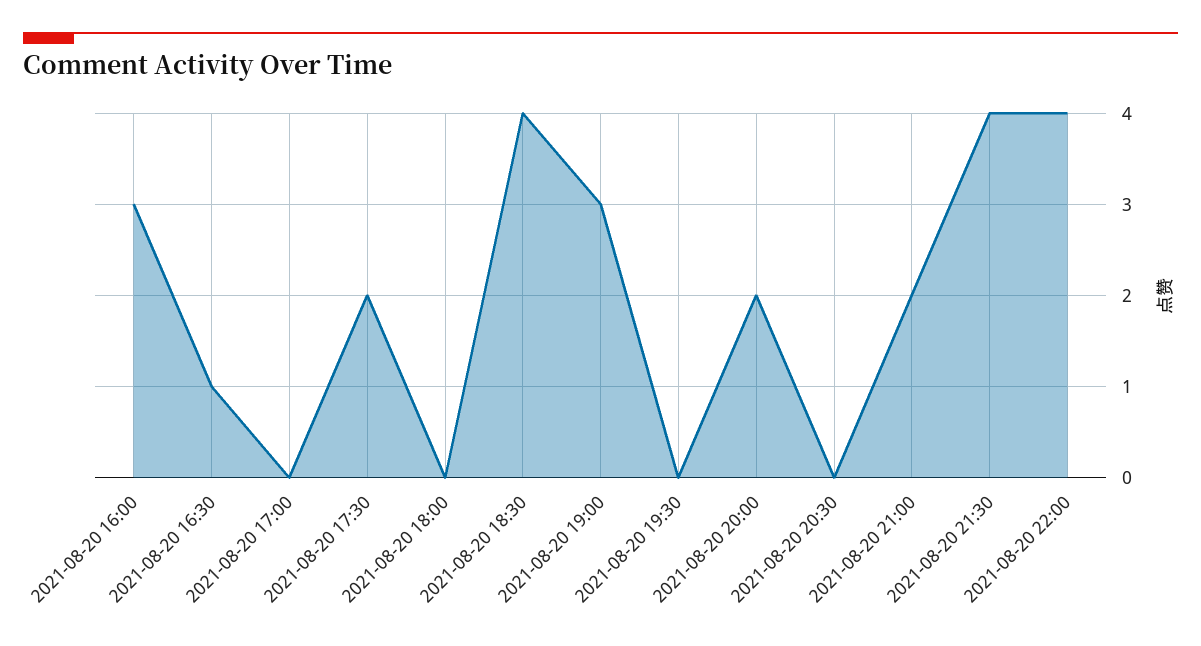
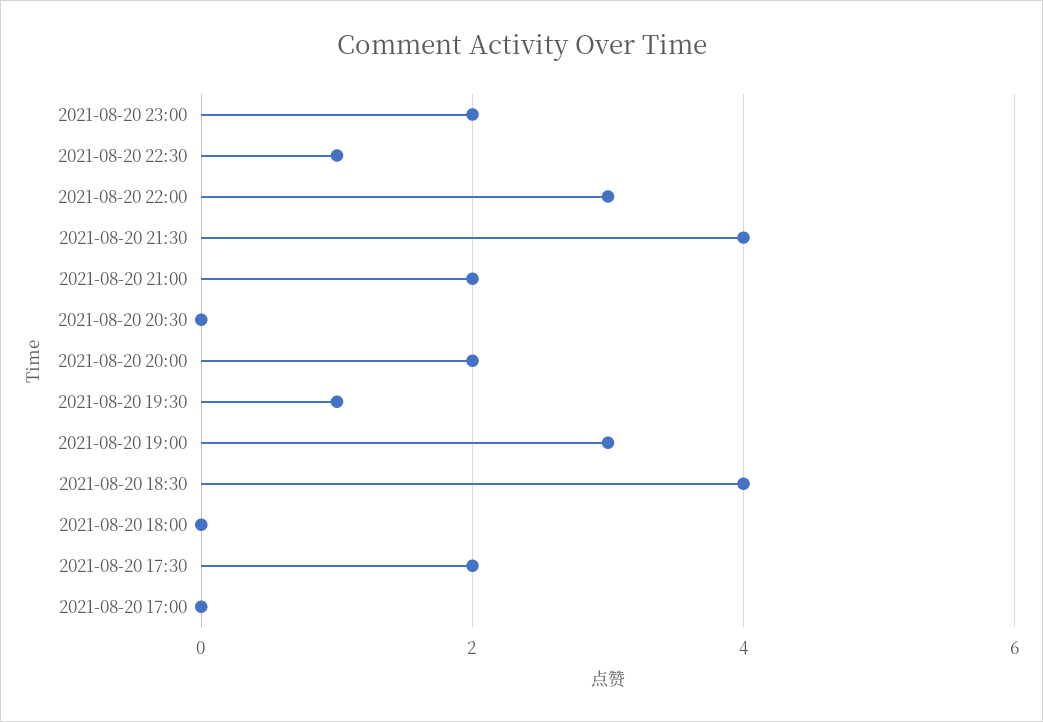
2021-08-20 16:00: 3 -> none
2021-08-20 16:30: 1 -> none
2021-08-20 19:30: 0 -> 1
2021-08-20 22:00: 4 -> 3
2021-08-20 23:00: none -> 2
2021-08-20 22:30: none -> 1

